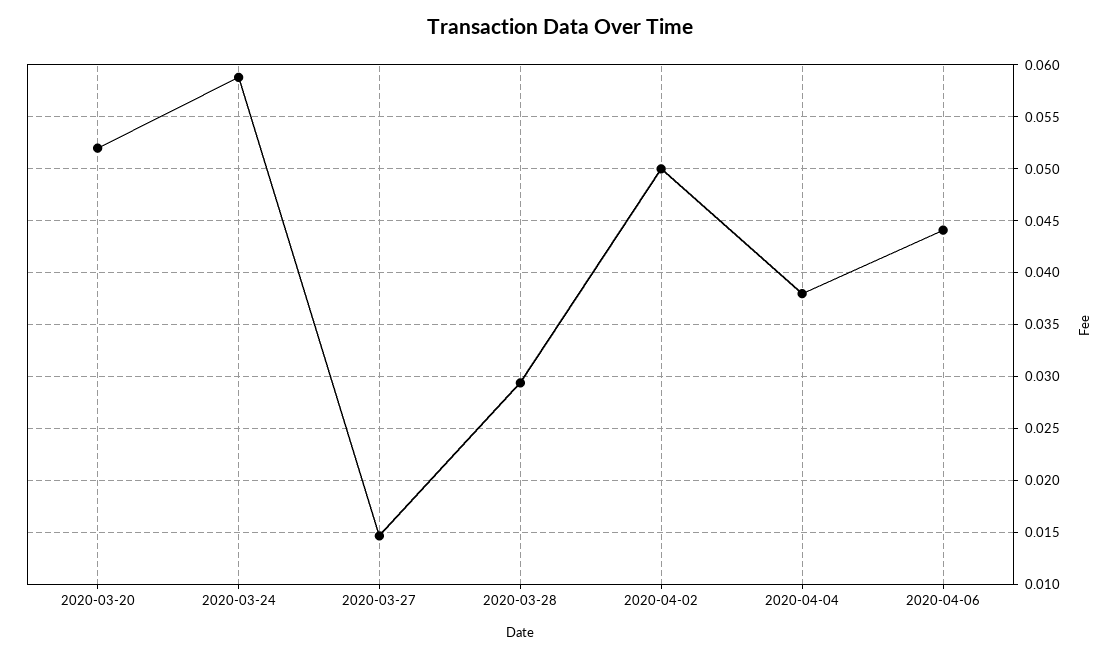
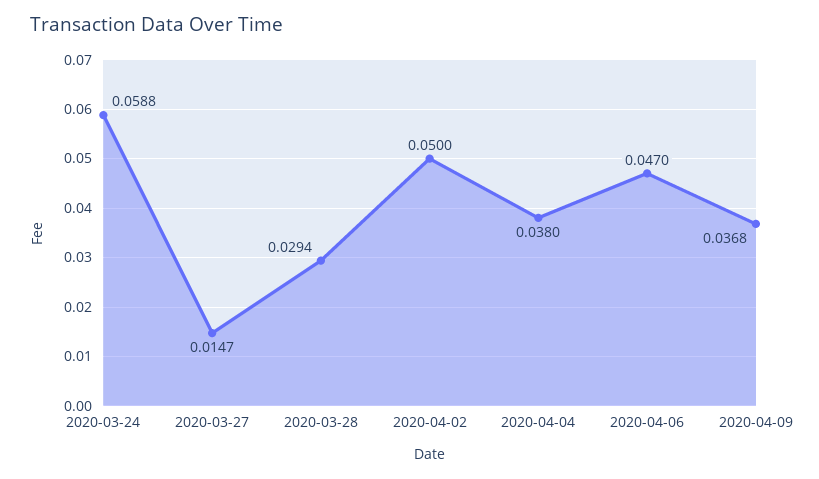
2020-03-20: 0.052 -> none
2020-04-06: 0.044 -> 0.047
2020-04-09: none -> 0.0368

